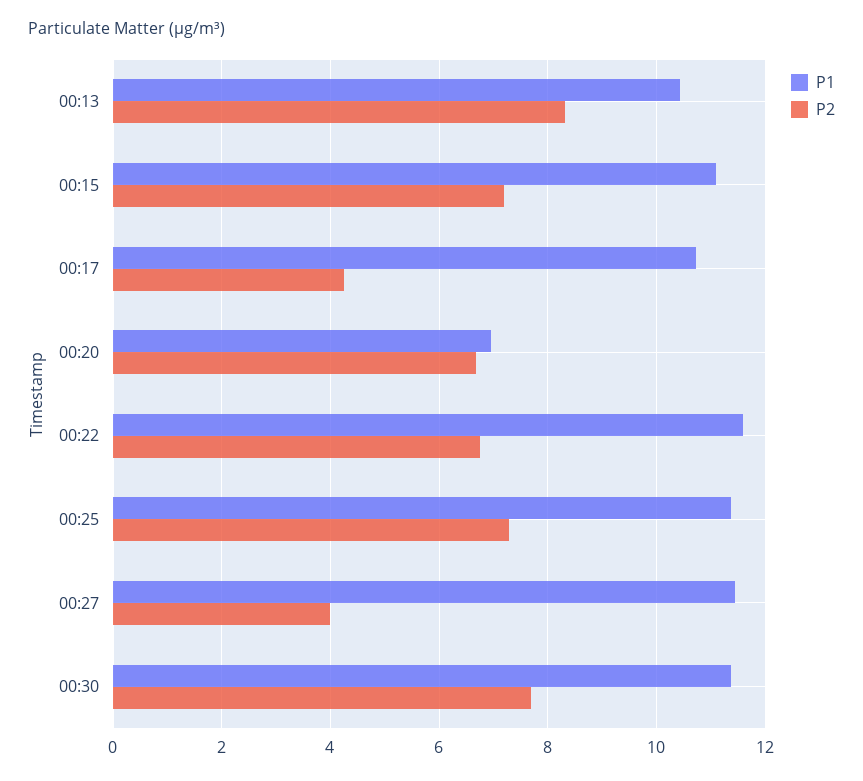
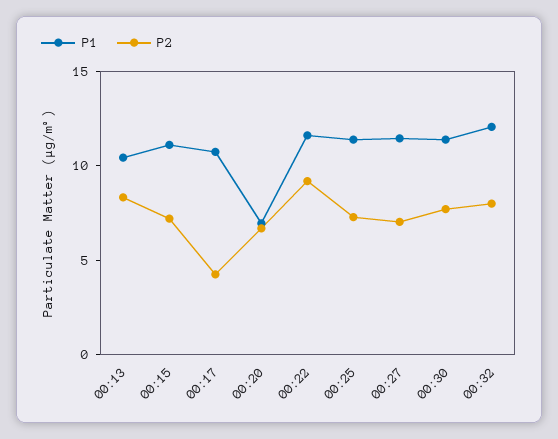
P2, 00:22: 6.8 -> 9
P2, 00:27: 4 -> 7
P1, 00:32: none -> 12
P2, 00:32: none -> 8

